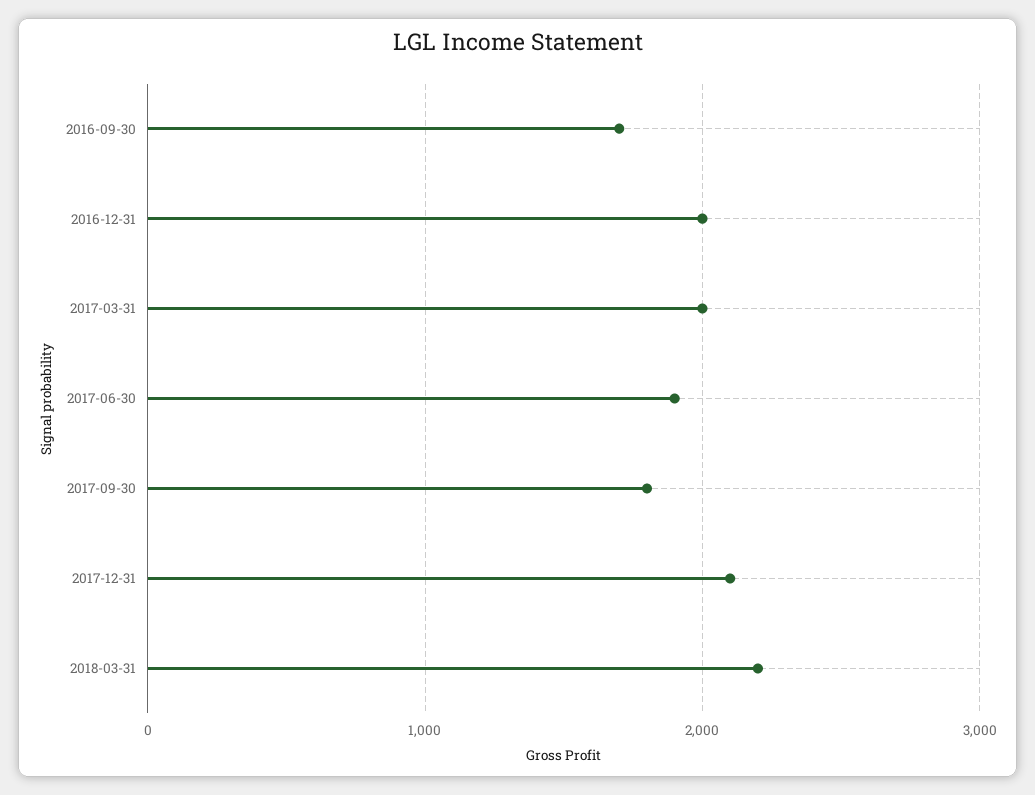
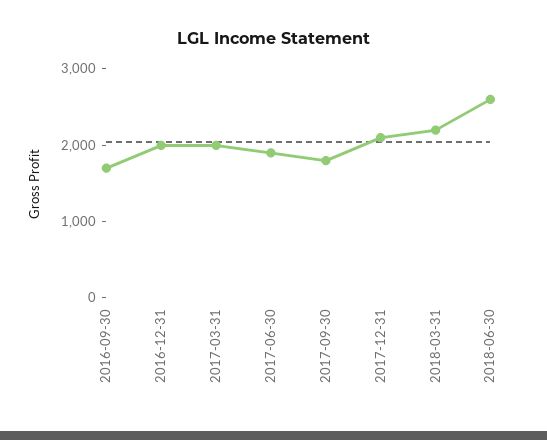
2018-06-30: none -> 2600

